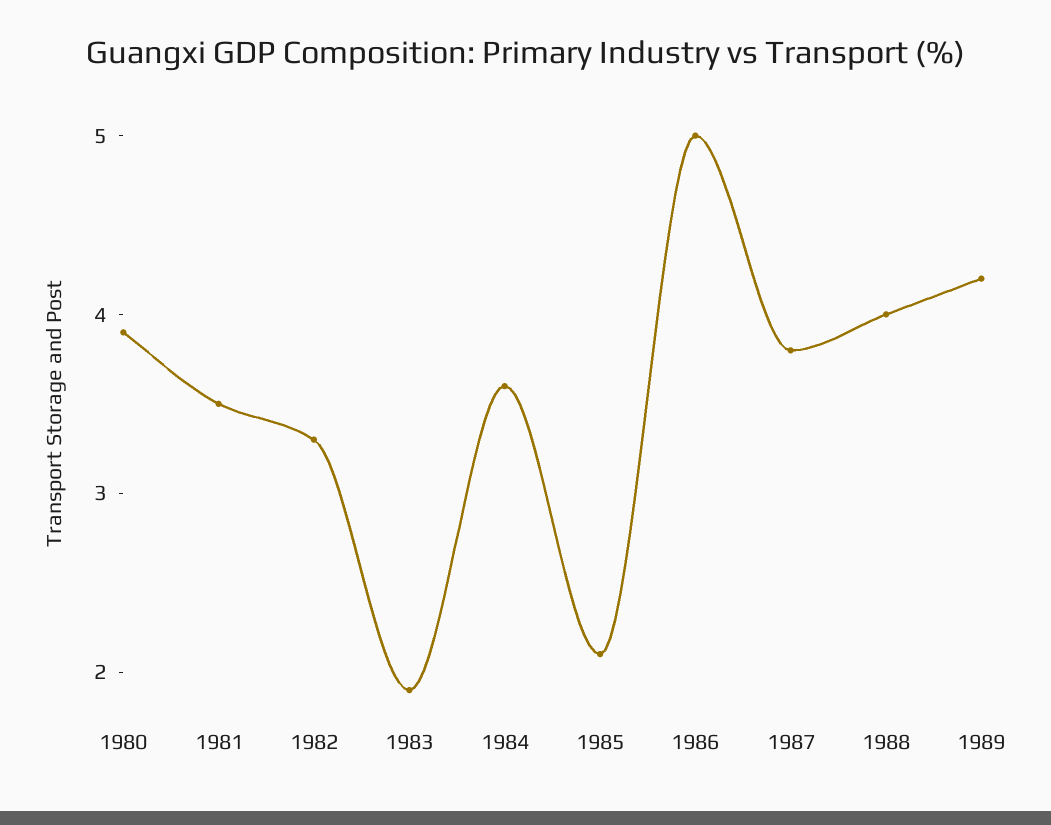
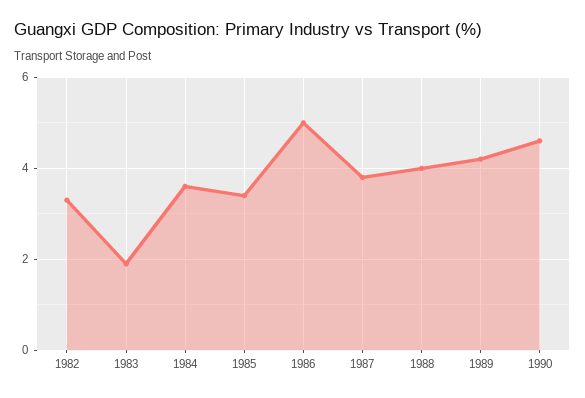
1980: 3.9 -> none
1981: 3.5 -> none
1985: 2.1 -> 3.5
1990: none -> 4.5

